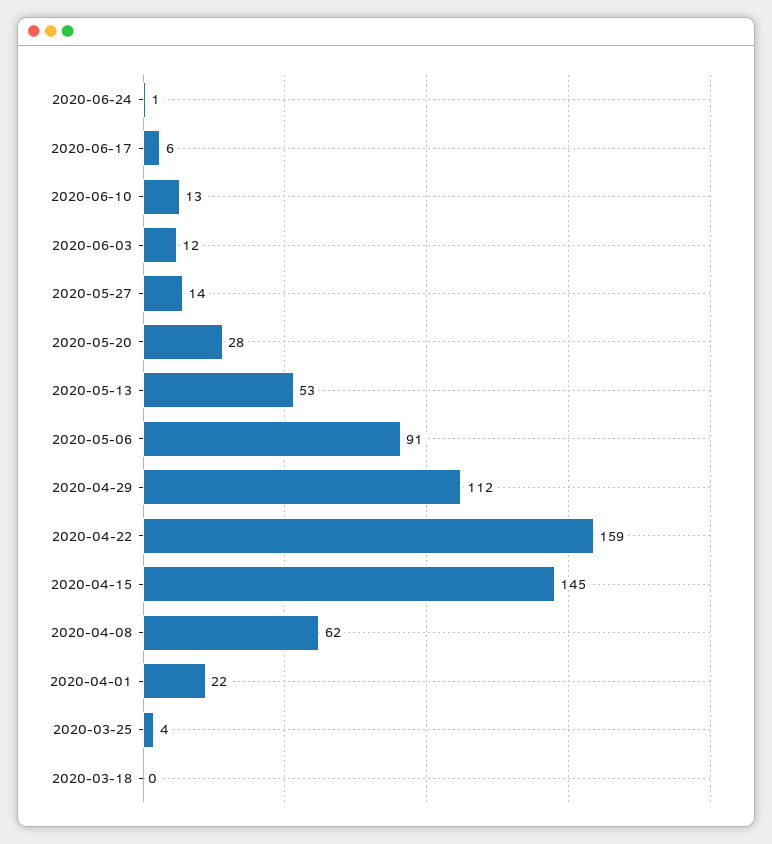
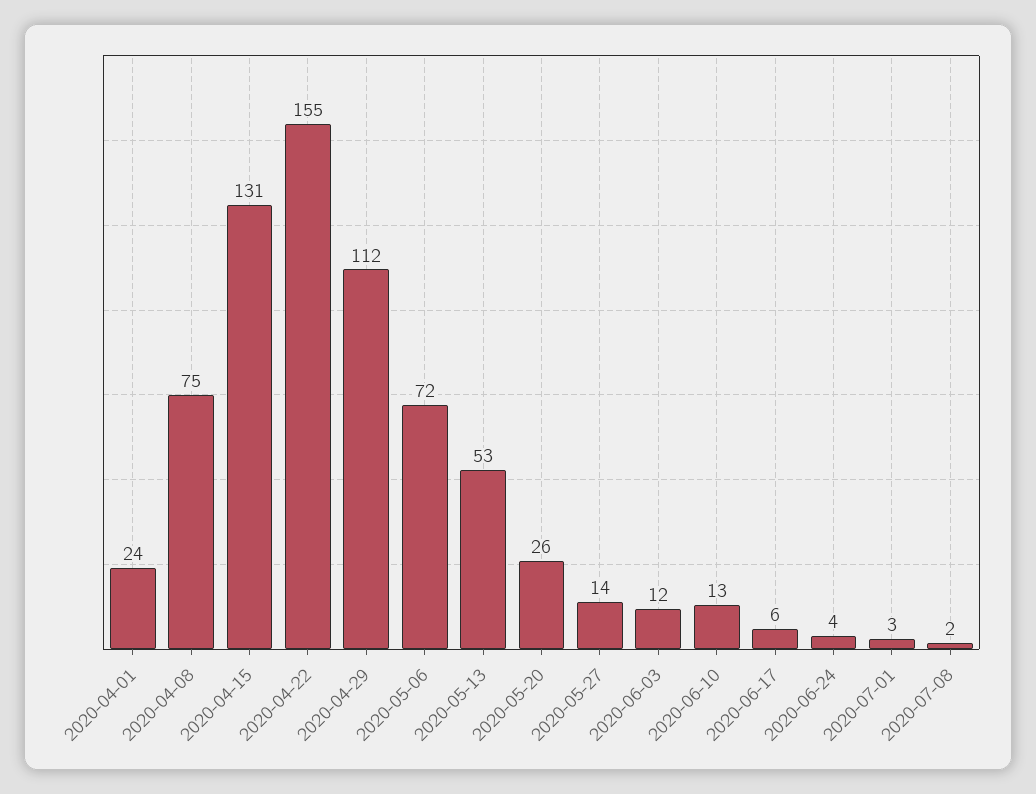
2020-06-24: 1 -> 4
2020-05-20: 28 -> 26
2020-05-06: 91 -> 72
2020-04-22: 159 -> 155
2020-04-15: 145 -> 131
2020-04-08: 62 -> 75
2020-04-01: 22 -> 24
2020-03-25: 4 -> none
2020-03-18: 0 -> none
2020-07-01: none -> 3
2020-07-08: none -> 2

